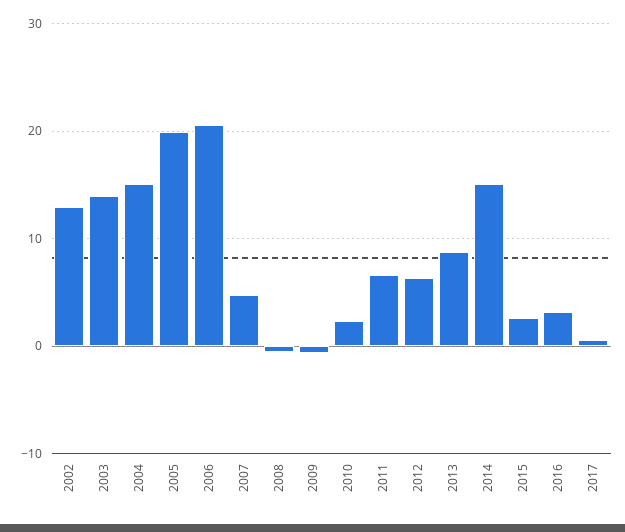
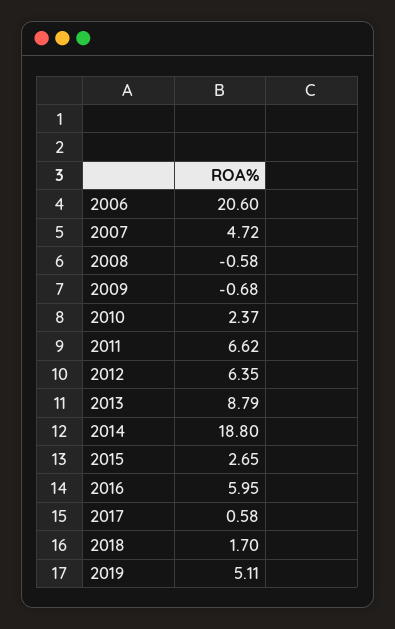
2002: 13 -> none
2003: 14 -> none
2004: 15 -> none
2005: 20 -> none
2014: 15 -> 18.8
2016: 3 -> 5.95
2018: none -> 1.7
2019: none -> 5.11

